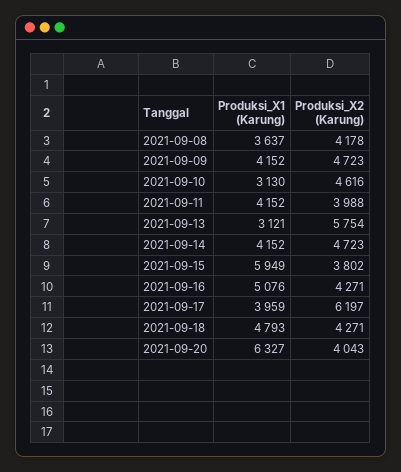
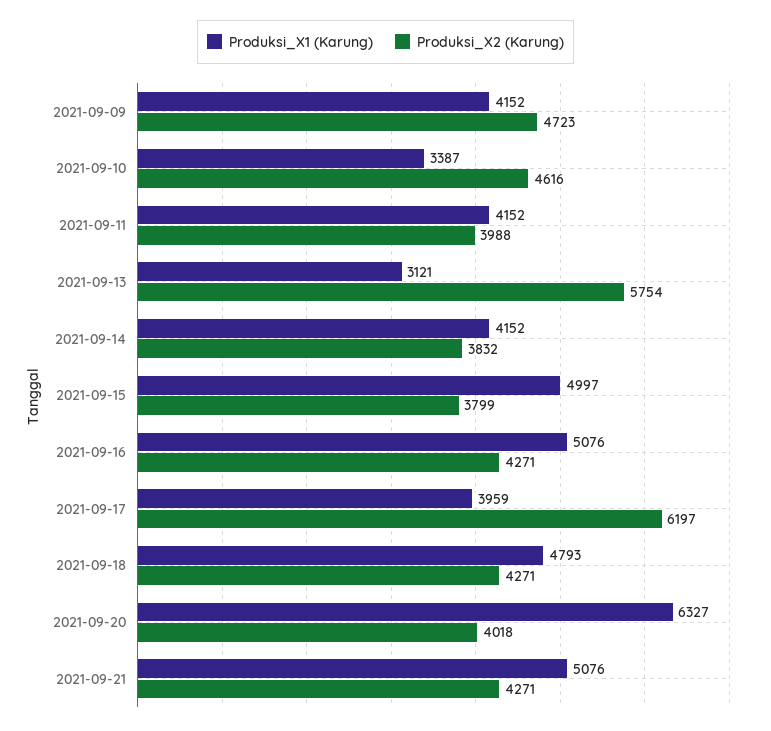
Produksi_X1 (Karung), 2021-09-08: 3637 -> none
Produksi_X2 (Karung), 2021-09-08: 4178 -> none
Produksi_X1 (Karung), 2021-09-10: 3130 -> 3387
Produksi_X2 (Karung), 2021-09-14: 4723 -> 3832
Produksi_X1 (Karung), 2021-09-15: 5949 -> 4997
Produksi_X2 (Karung), 2021-09-15: 3802 -> 3799
Produksi_X2 (Karung), 2021-09-20: 4043 -> 4018
Produksi_X1 (Karung), 2021-09-21: none -> 5076
Produksi_X2 (Karung), 2021-09-21: none -> 4271

